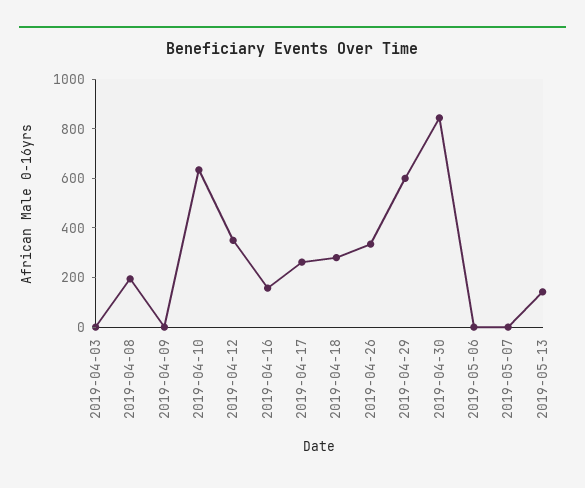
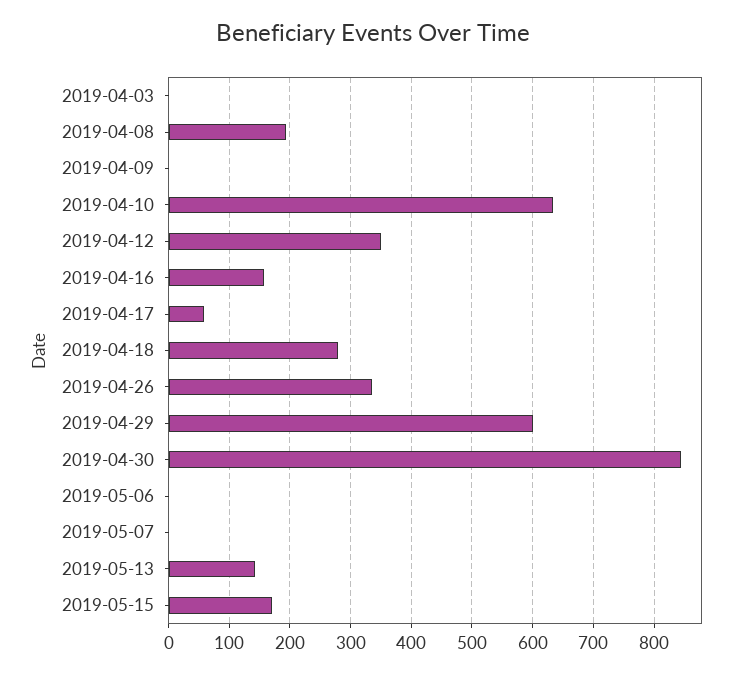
2019-04-17: 250 -> 60
2019-05-15: none -> 170

